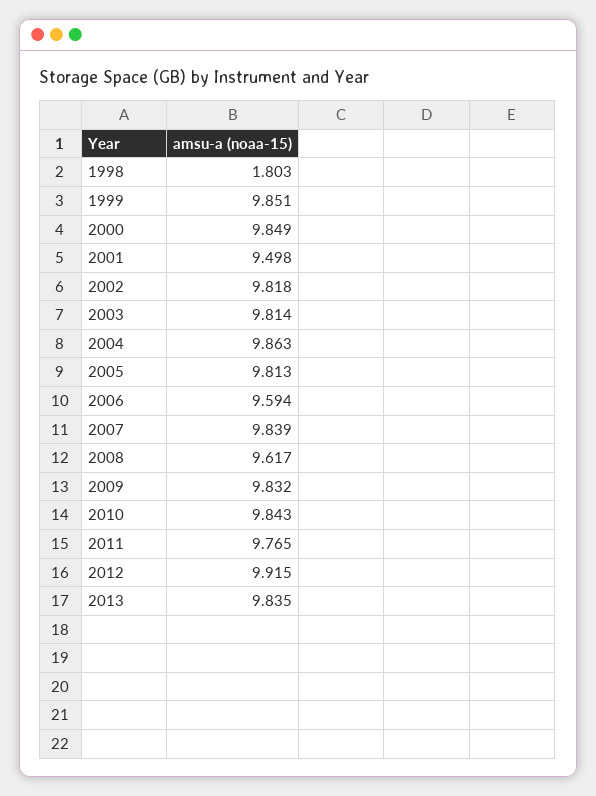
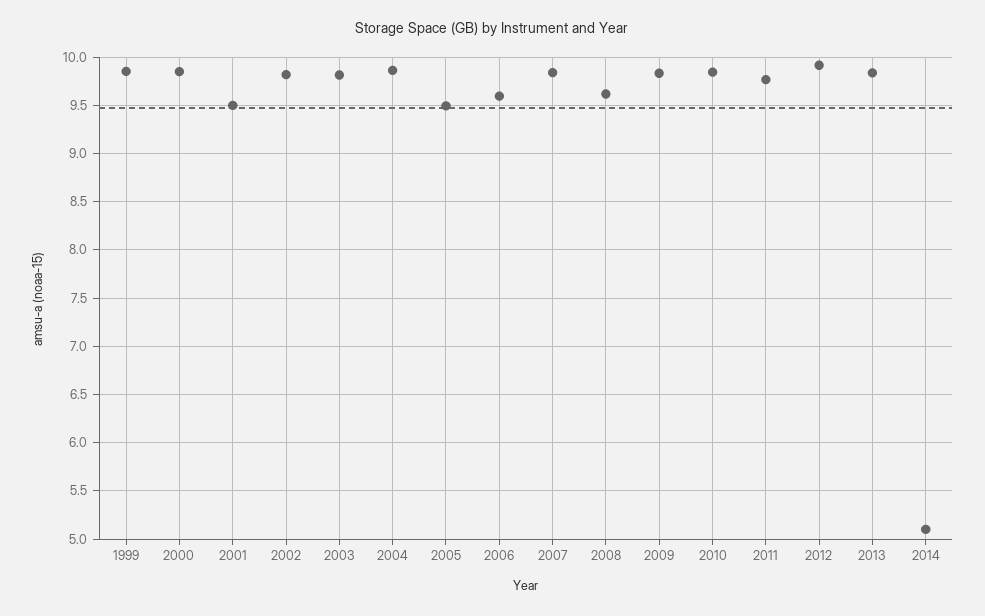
1998: 1.803 -> none
2005: 9.813 -> 9.5
2014: none -> 5.1

